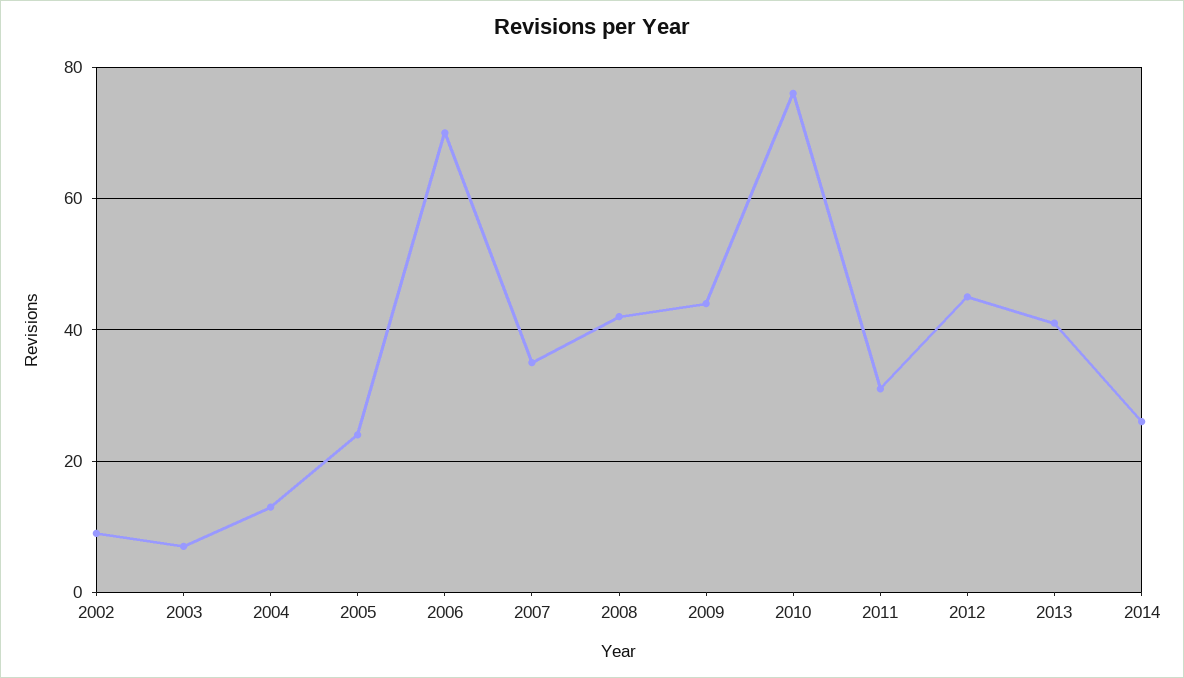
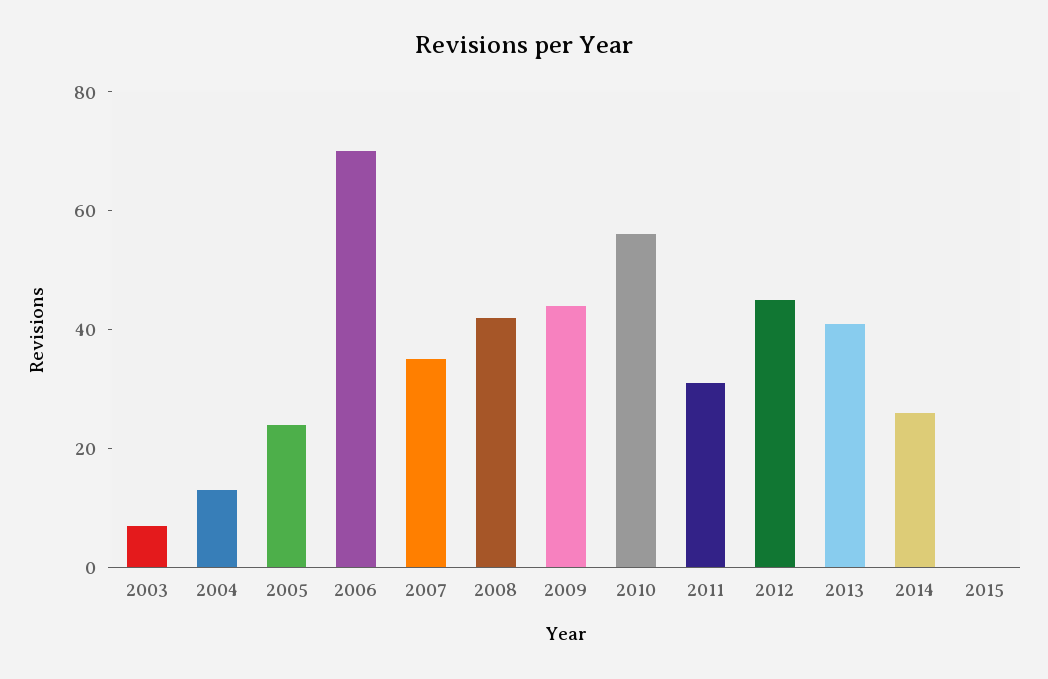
2002: 10 -> none
2010: 75 -> 55
2015: none -> 0

